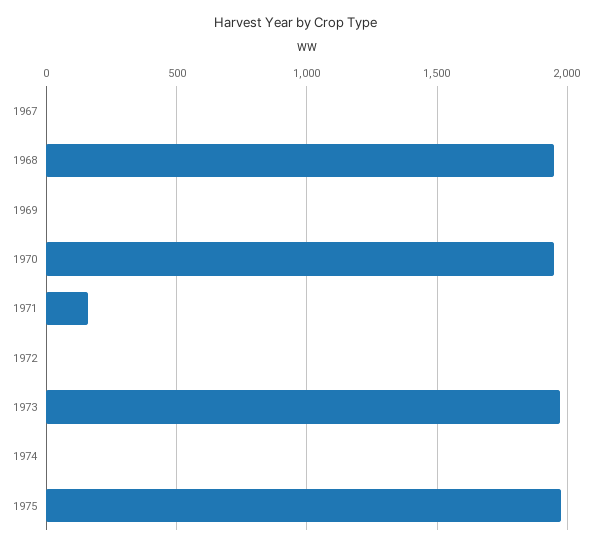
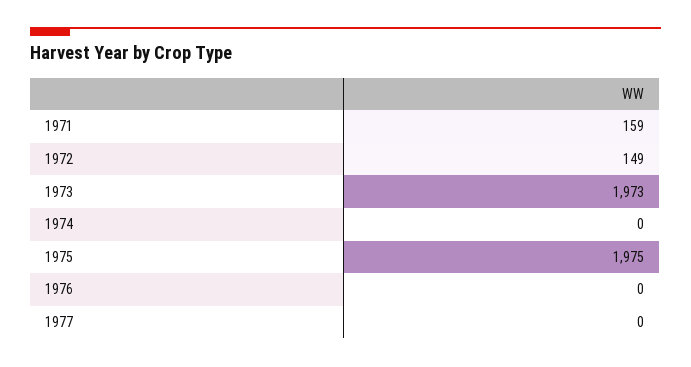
1967: 0 -> none
1968: 1950 -> none
1969: 0 -> none
1970: 1950 -> none
1972: 0 -> 149
1976: none -> 0
1977: none -> 0

